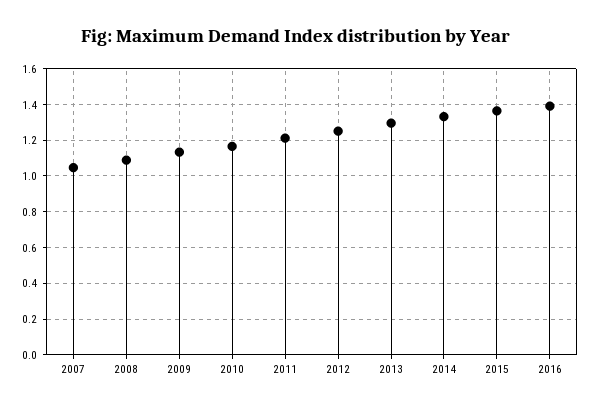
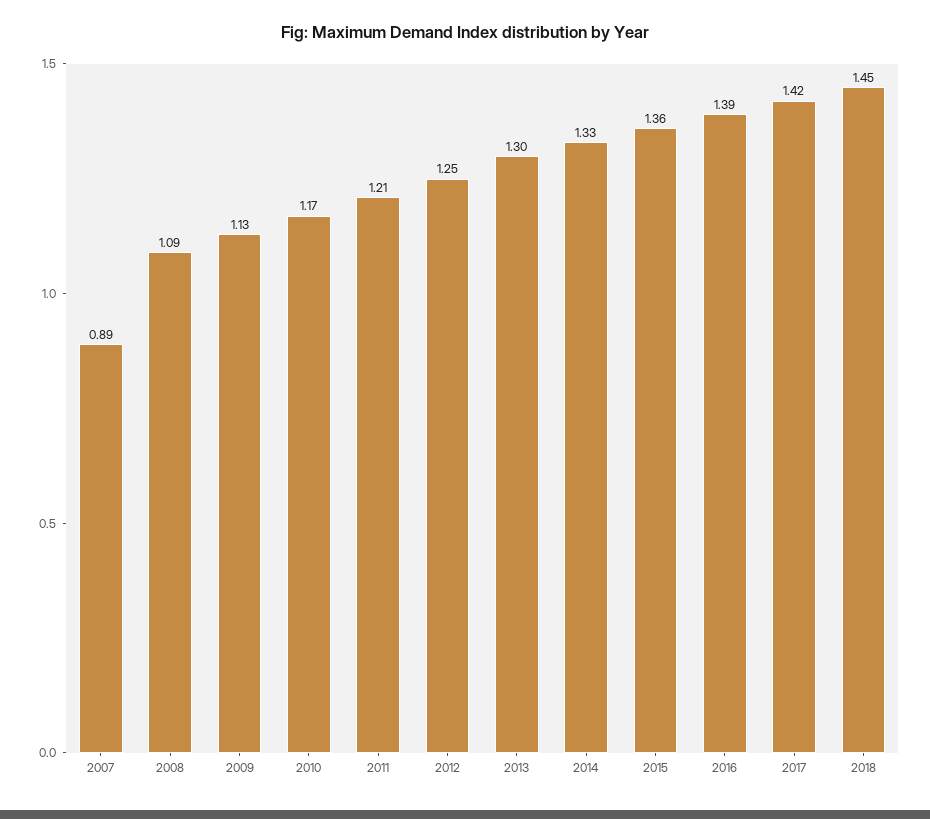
2007: 1.05 -> 0.89
2017: none -> 1.42
2018: none -> 1.45

